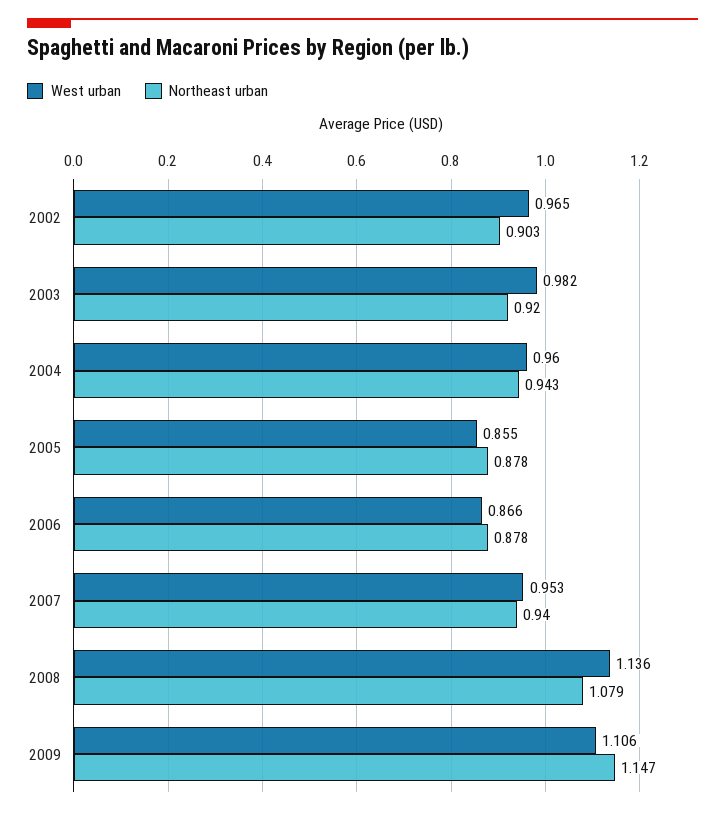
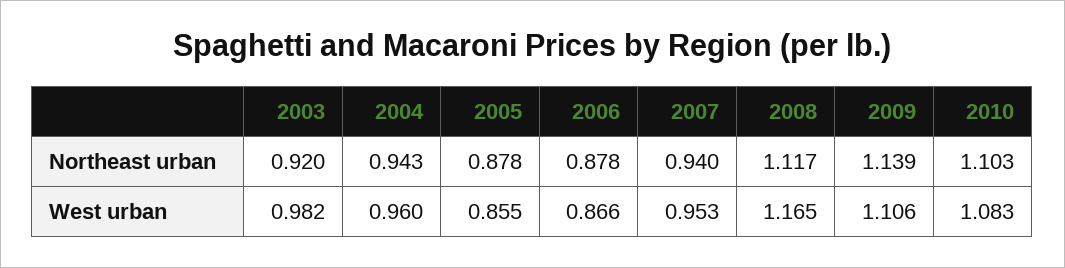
West urban, 2002: 0.965 -> none
Northeast urban, 2002: 0.903 -> none
West urban, 2008: 1.136 -> 1.165
Northeast urban, 2008: 1.079 -> 1.117
Northeast urban, 2009: 1.147 -> 1.139
Northeast urban, 2010: none -> 1.103
West urban, 2010: none -> 1.083

